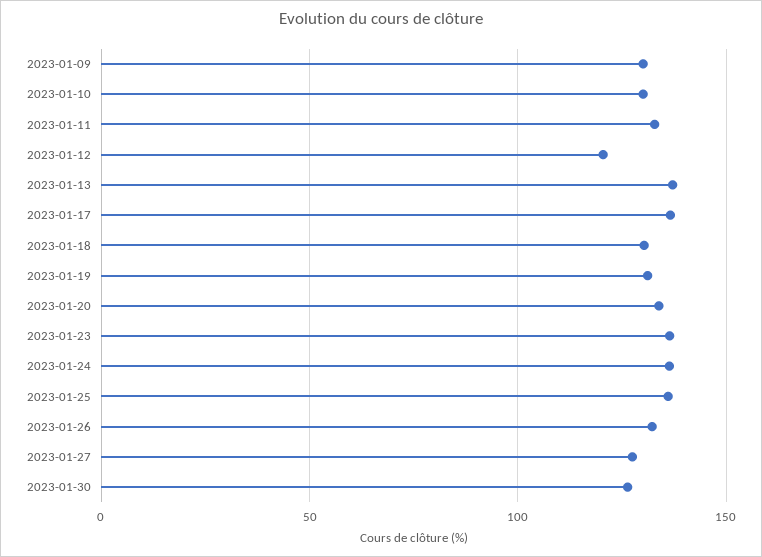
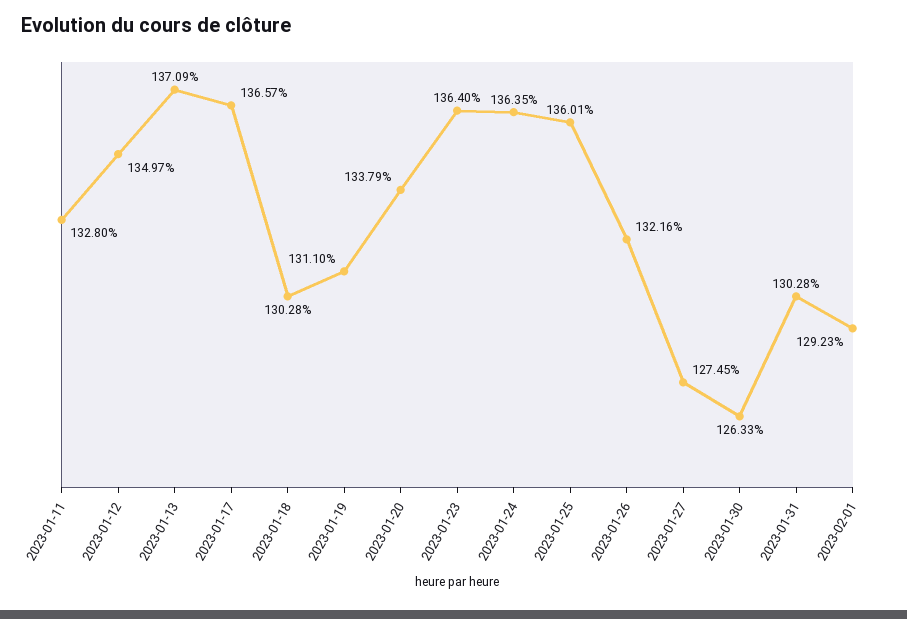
2023-01-09: 130 -> none
2023-01-10: 130 -> none
2023-01-12: 120 -> 134.97
2023-01-31: none -> 130.28
2023-02-01: none -> 129.23

